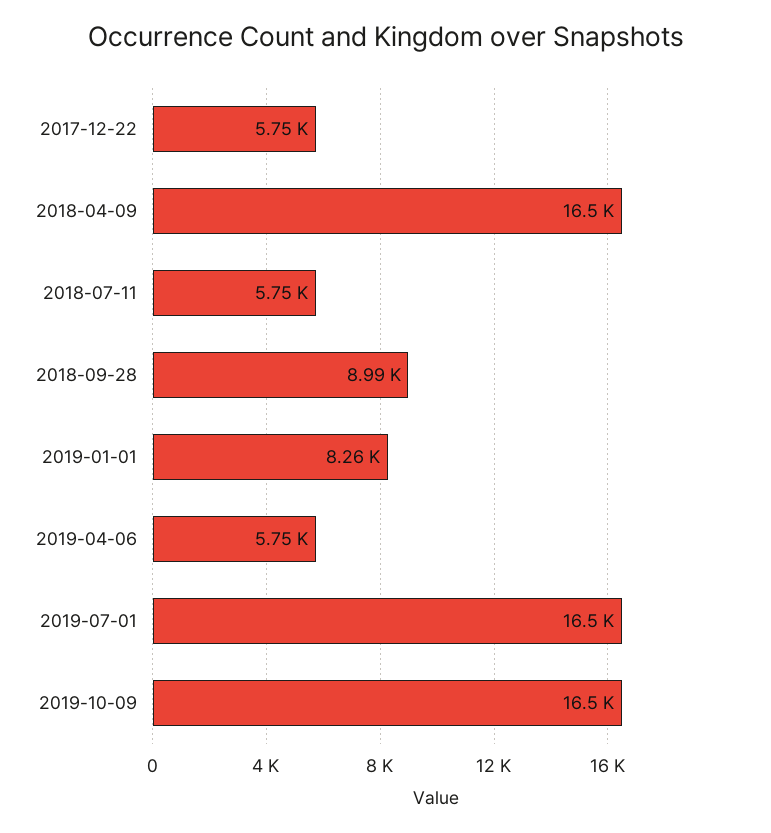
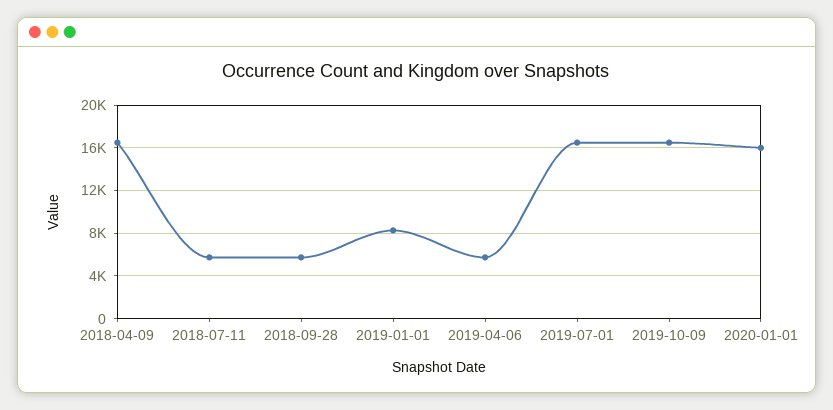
2017-12-22: 5750 -> none
2018-09-28: 8990 -> 6000
2020-01-01: none -> 16000

